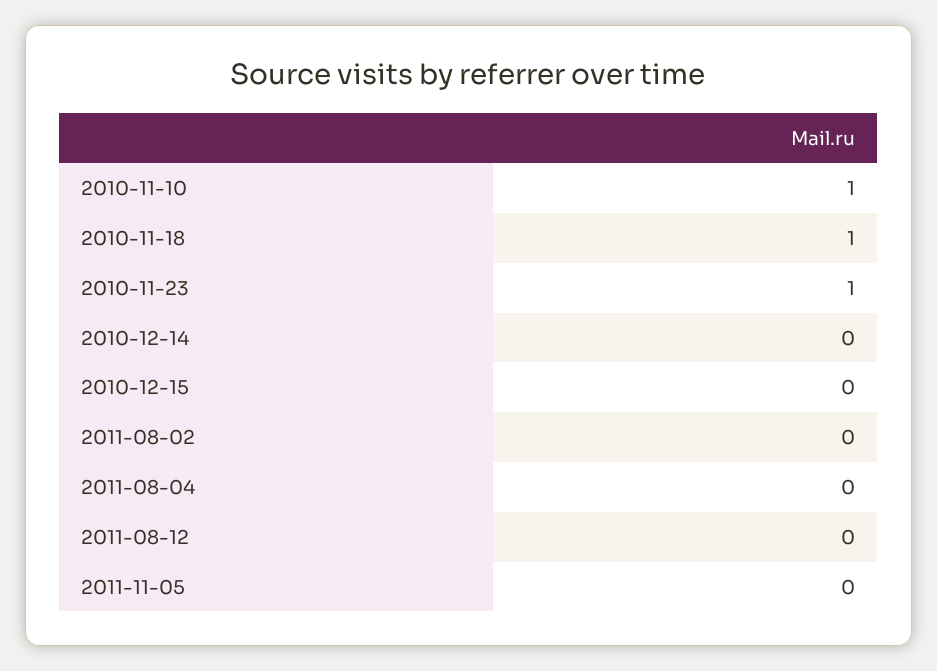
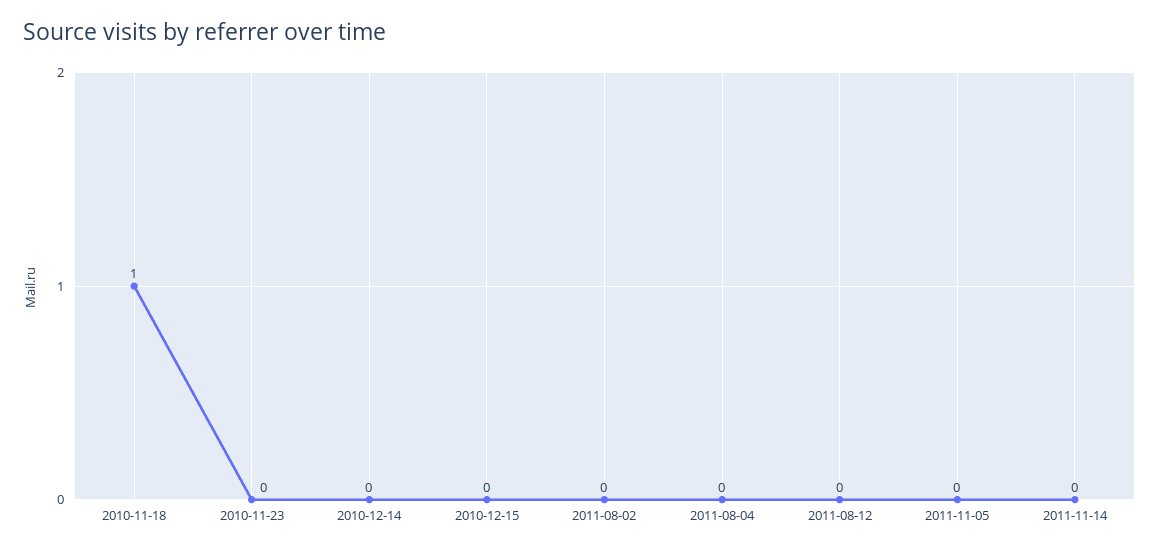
2010-11-10: 1 -> none
2010-11-23: 1 -> 0
2011-11-14: none -> 0

